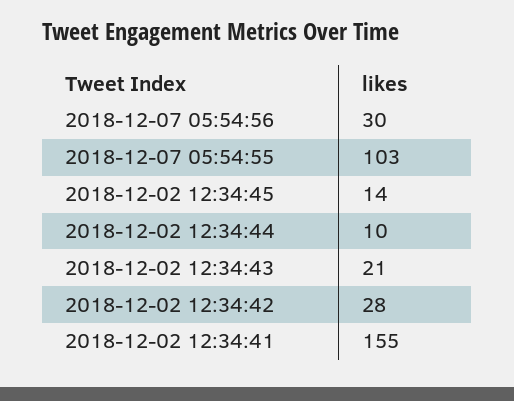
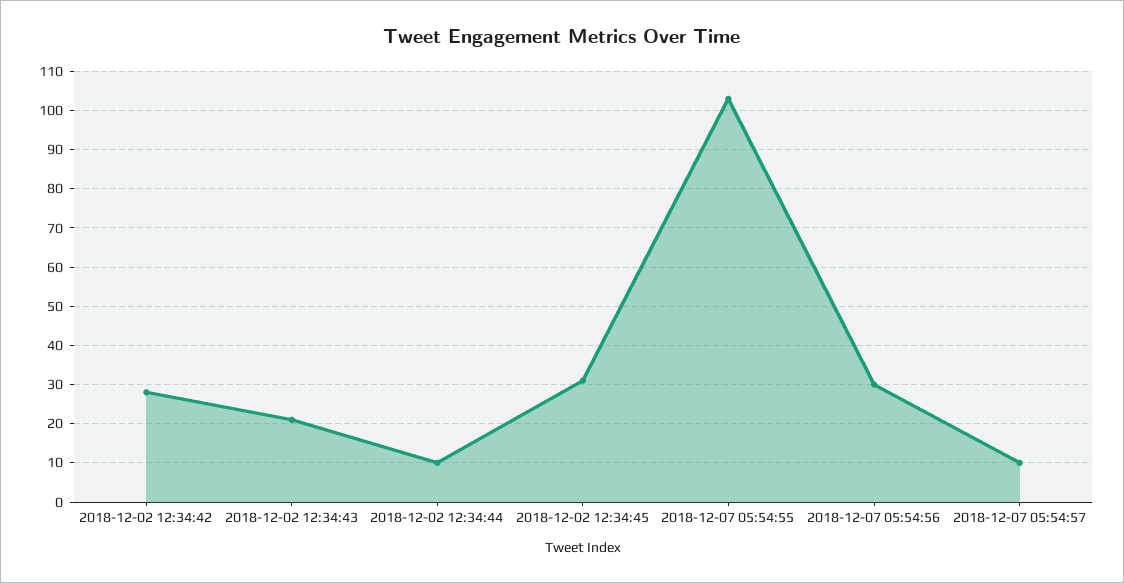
2018-12-02 12:34:45: 14 -> 30
2018-12-02 12:34:41: 155 -> none
2018-12-07 05:54:57: none -> 10

